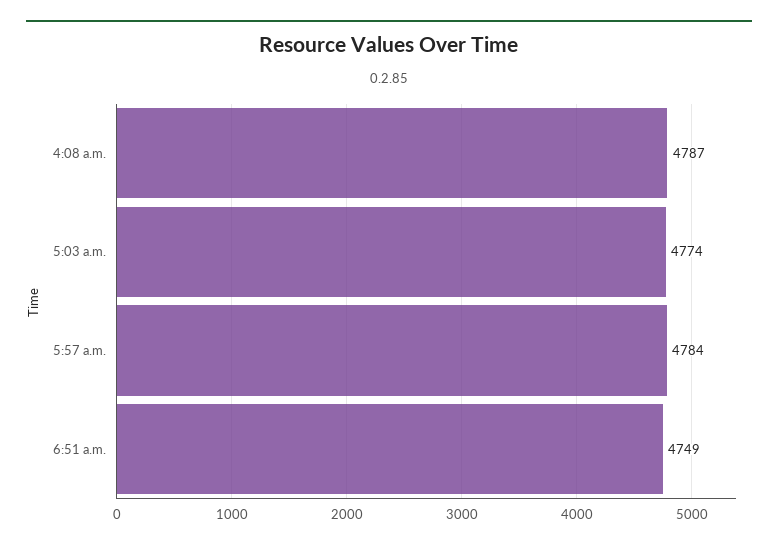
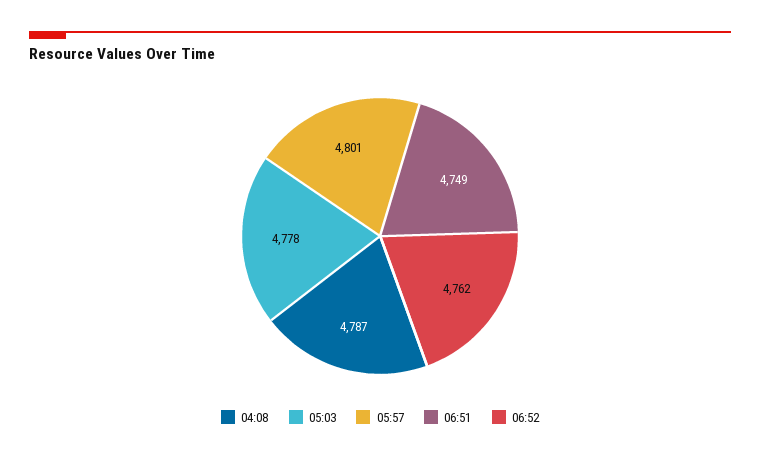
5:03 a.m.: 4774 -> 4778
5:57 a.m.: 4784 -> 4801
06:52: none -> 4762

